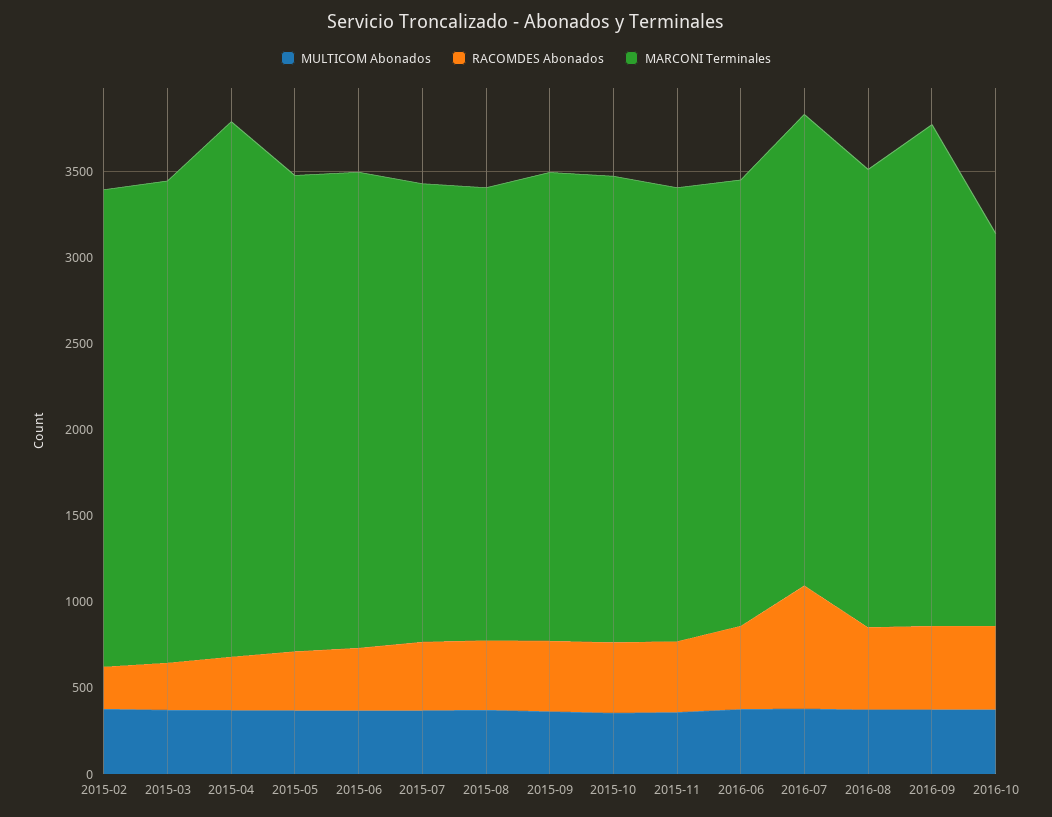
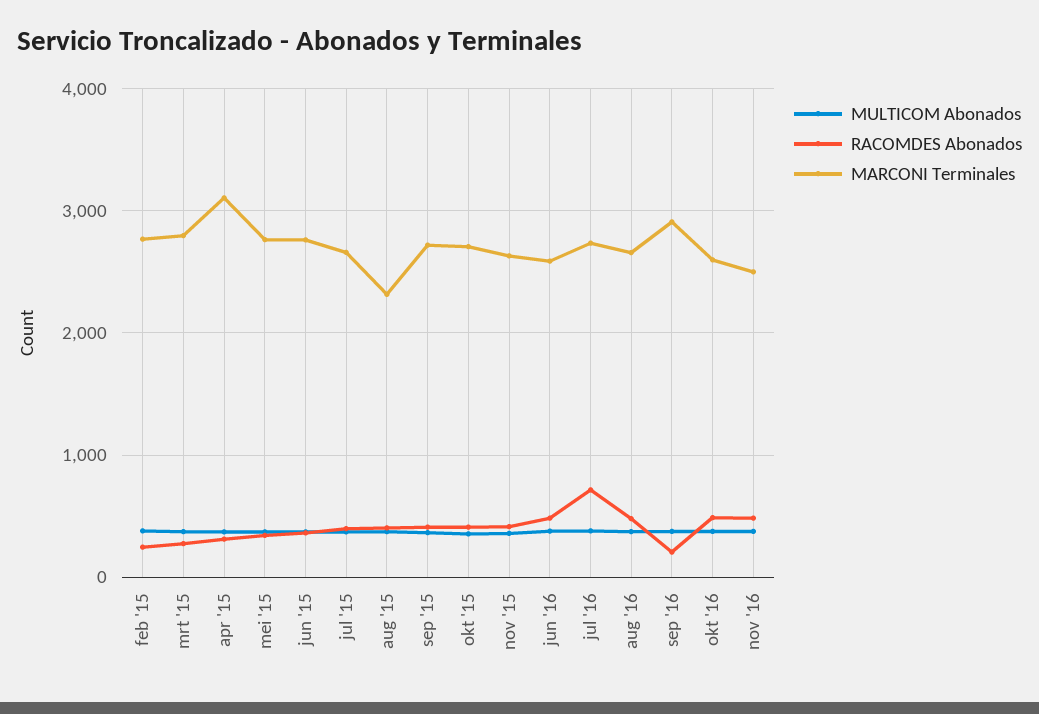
MARCONI Terminales, 2015-08: 2600 -> 2300
RACOMDES Abonados, 2016-09: 500 -> 200
MARCONI Terminales, 2016-10: 2300 -> 2600
MULTICOM Abonados, nov '16: none -> 400
RACOMDES Abonados, nov '16: none -> 500
MARCONI Terminales, nov '16: none -> 2500

